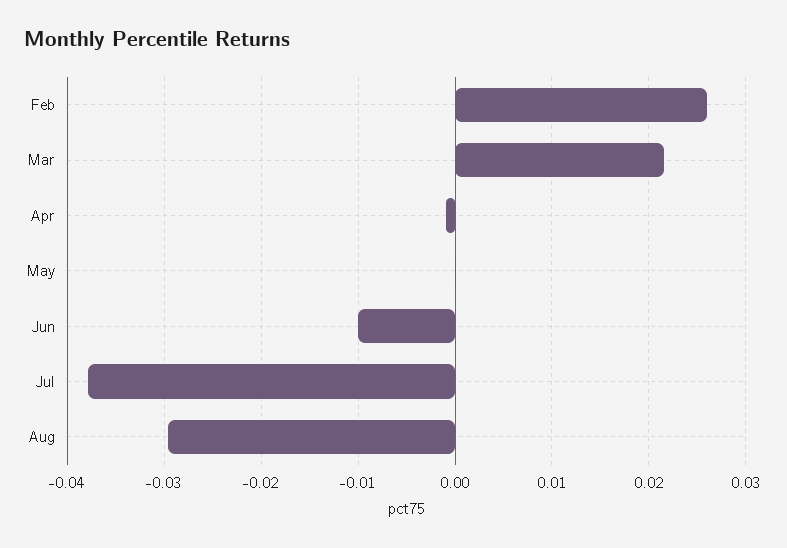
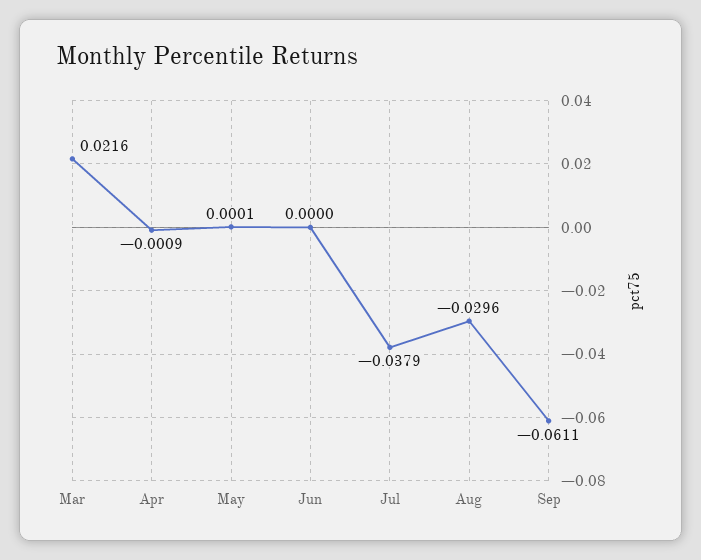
Feb: 0.026 -> none
Jun: -0.01 -> 0
Sep: none -> -0.0611

